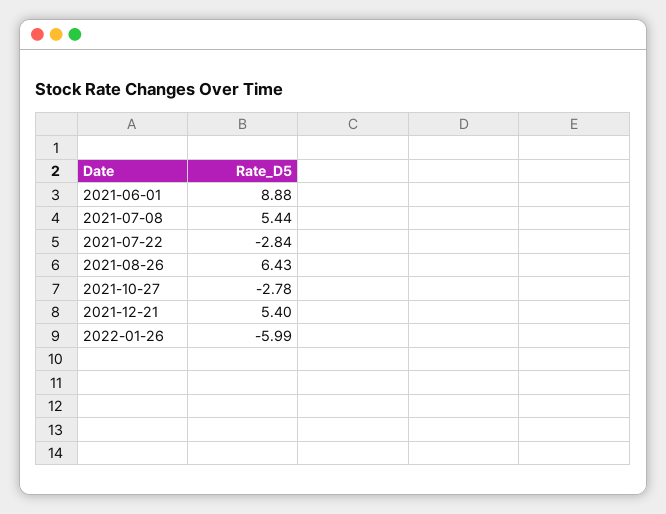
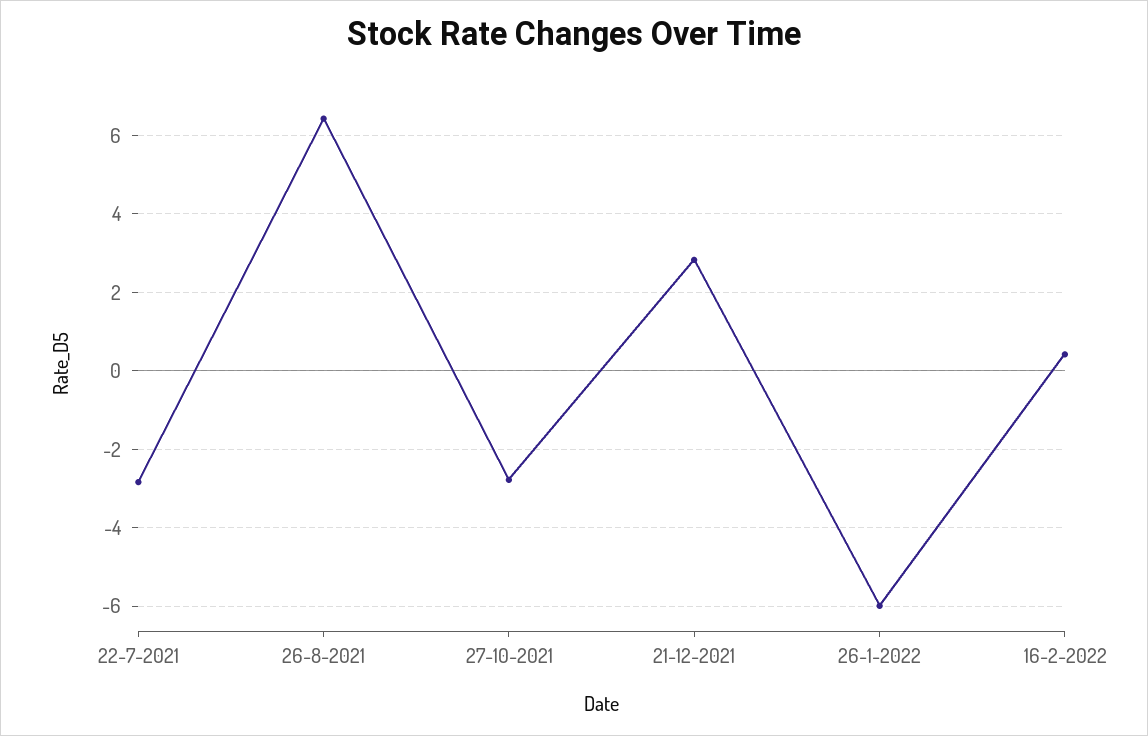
2021-06-01: 8.88 -> none
2021-07-08: 5.44 -> none
2021-12-21: 5.4 -> 2.8
16-2-2022: none -> 0.4

